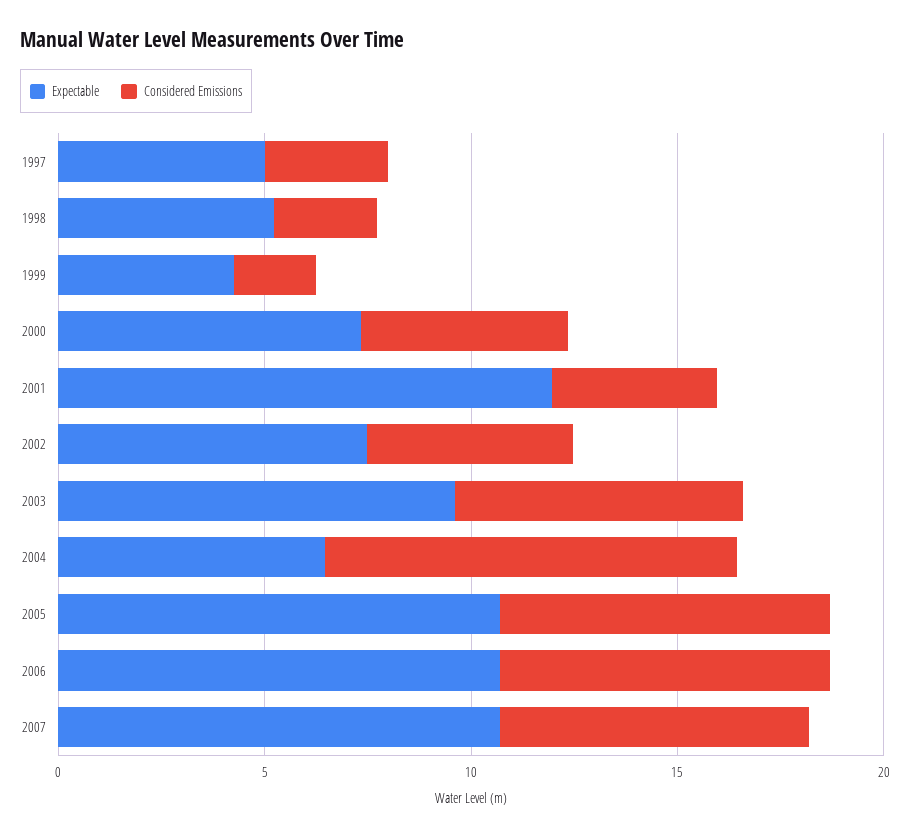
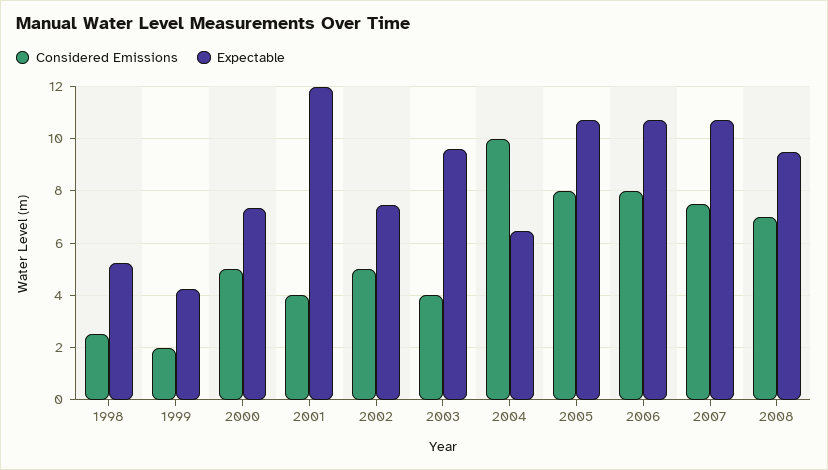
Expectable, 1997: 5 -> none
Considered Emissions, 1997: 3 -> none
Considered Emissions, 2003: 7 -> 4
Considered Emissions, 2008: none -> 7
Expectable, 2008: none -> 9.5

